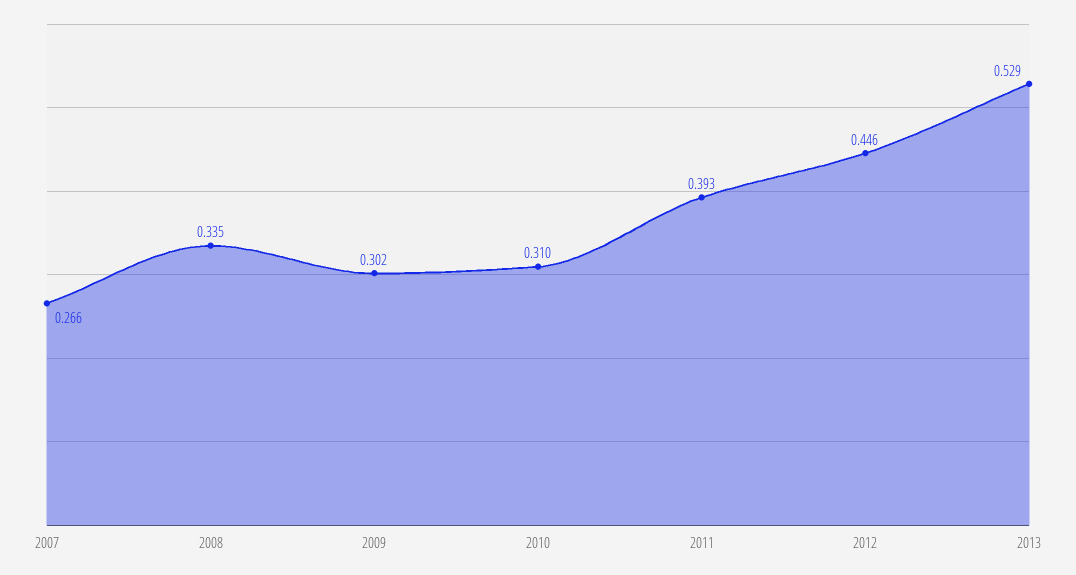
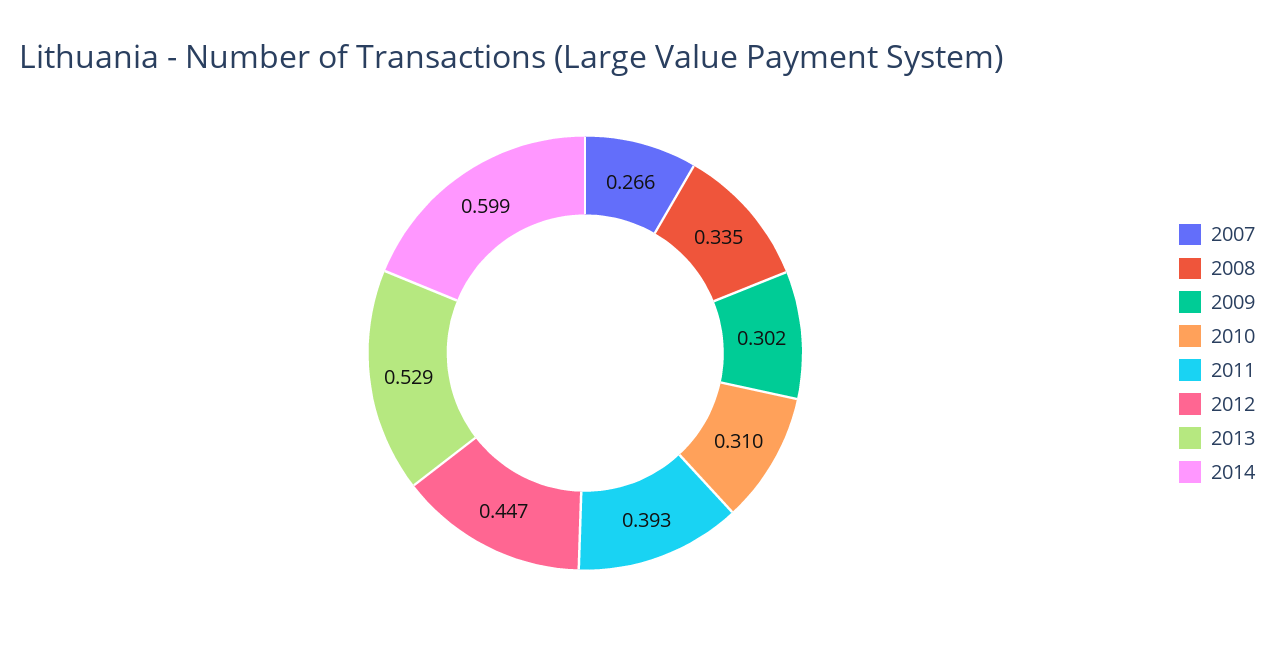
2012: 0.446 -> 0.447
2014: none -> 0.599

